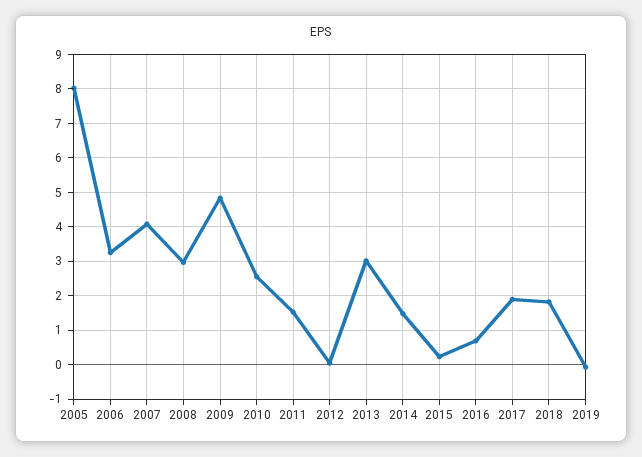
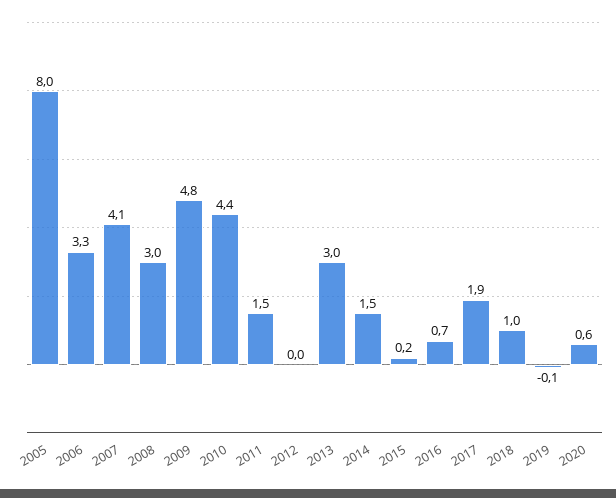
2010: 2.6 -> 4.4
2018: 1.8 -> 1
2020: none -> 0.6

